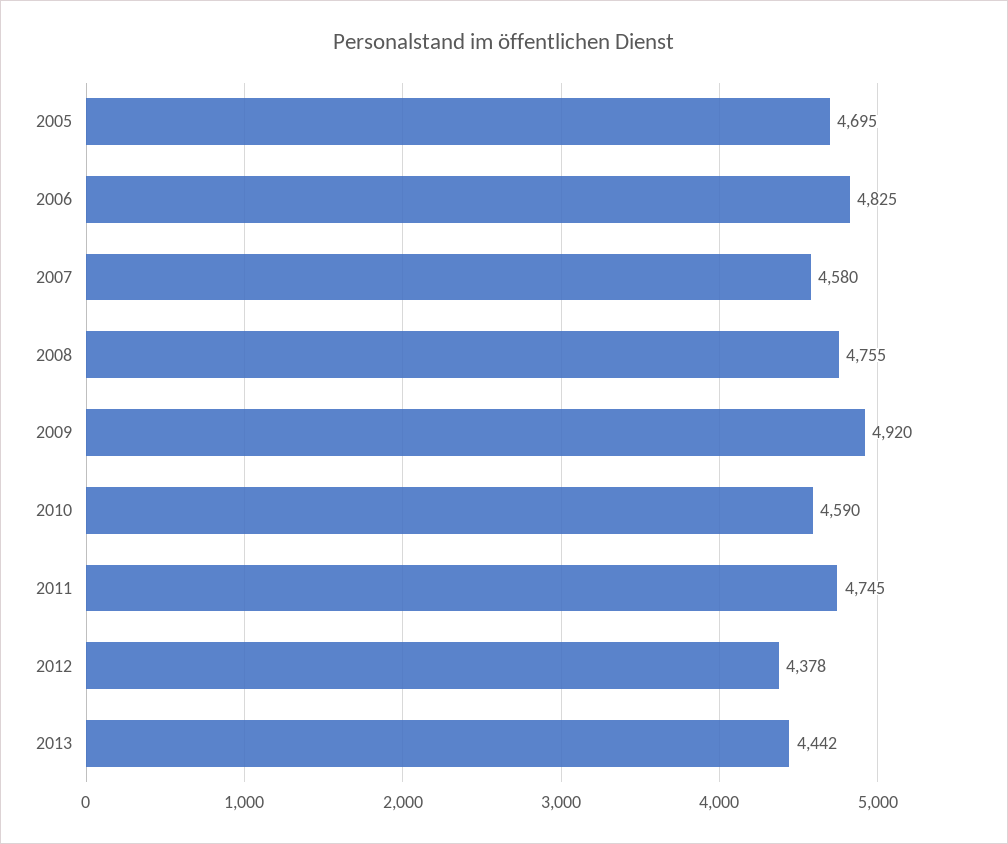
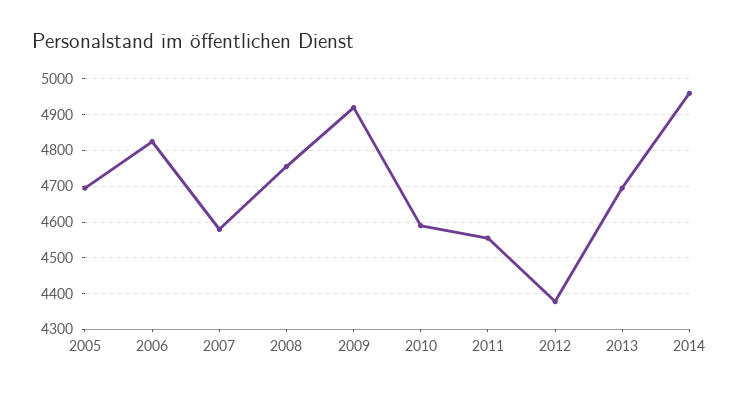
2011: 4745 -> 4560
2013: 4442 -> 4700
2014: none -> 4960

